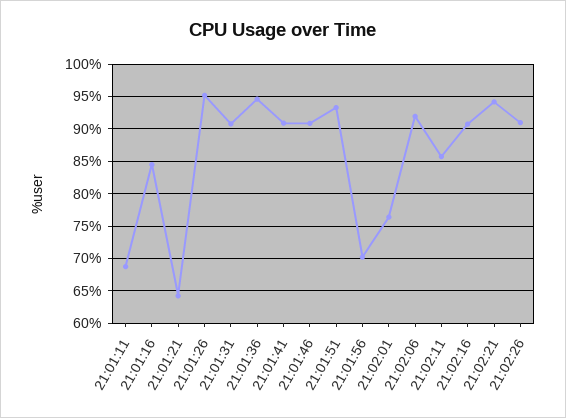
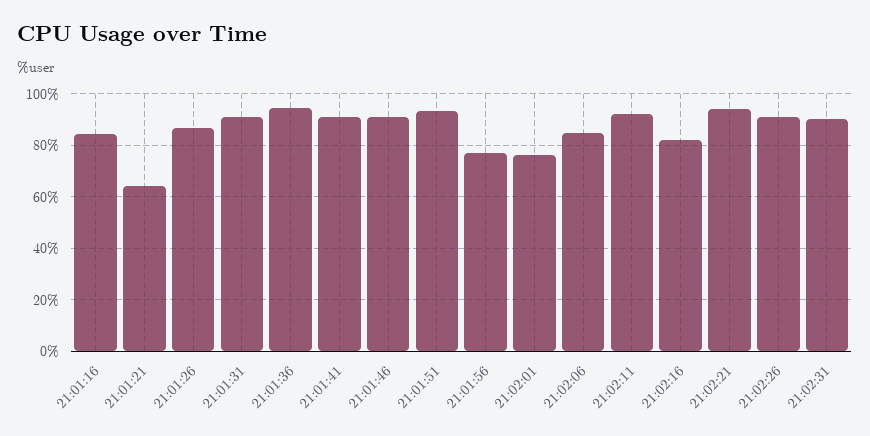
21:01:11: 69 -> none
21:01:26: 95 -> 87.5
21:01:56: 70 -> 77.5
21:02:06: 92 -> 85
21:02:11: 86 -> 92.5
21:02:16: 91 -> 82.5
21:02:31: none -> 90

